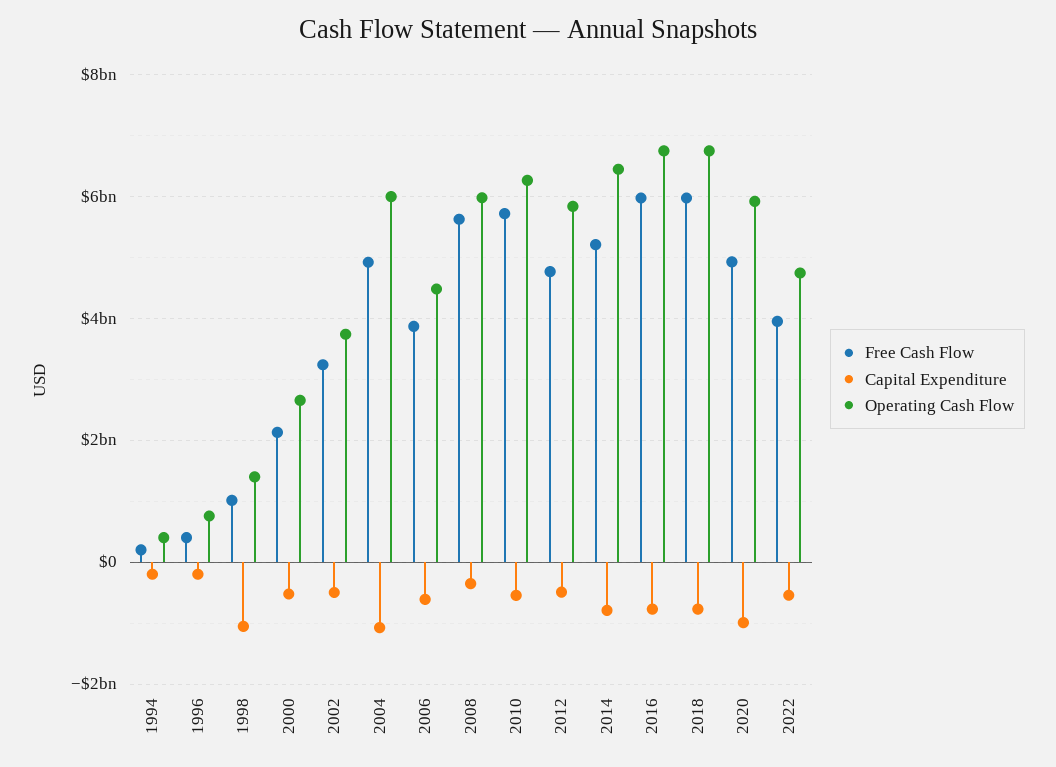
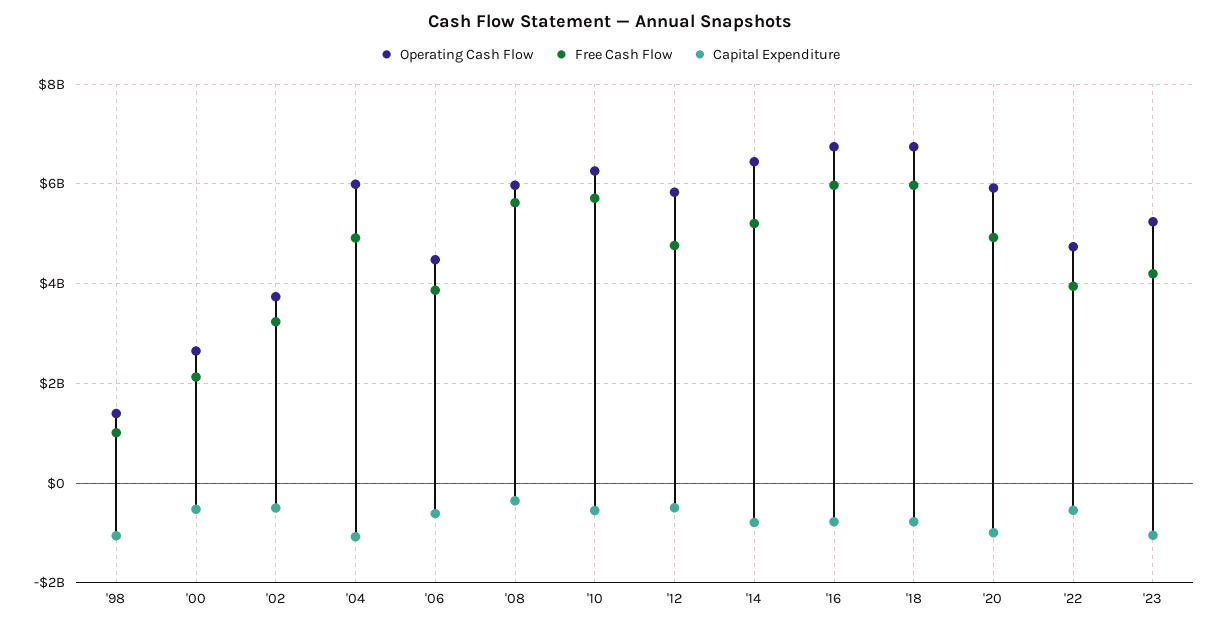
Free Cash Flow, 1994: 200000000 -> none
Capital Expenditure, 1994: -200000000 -> none
Operating Cash Flow, 1994: 400000000 -> none
Free Cash Flow, 1996: 400000000 -> none
Capital Expenditure, 1996: -200000000 -> none
Operating Cash Flow, 1996: 800000000 -> none
Operating Cash Flow, '23: none -> 5200000000
Free Cash Flow, '23: none -> 4200000000
Capital Expenditure, '23: none -> -1000000000

